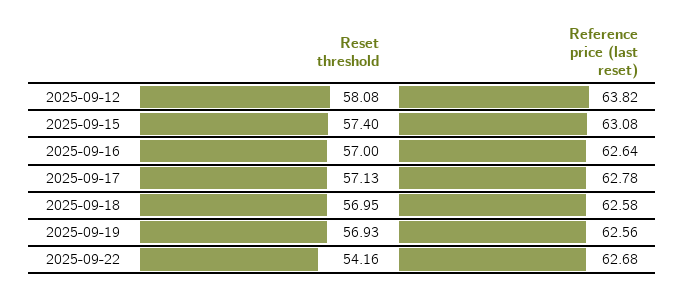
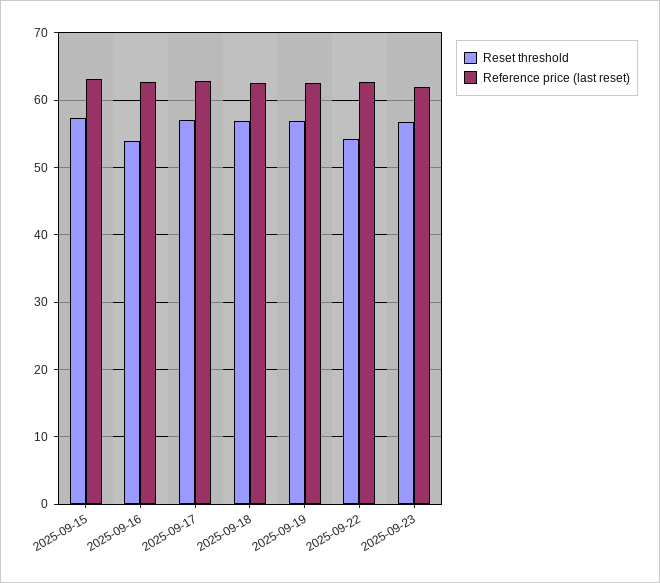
Reset threshold, 2025-09-12: 58.08 -> none
Reference price (last reset), 2025-09-12: 63.82 -> none
Reset threshold, 2025-09-16: 57 -> 54
Reset threshold, 2025-09-23: none -> 57
Reference price (last reset), 2025-09-23: none -> 62

